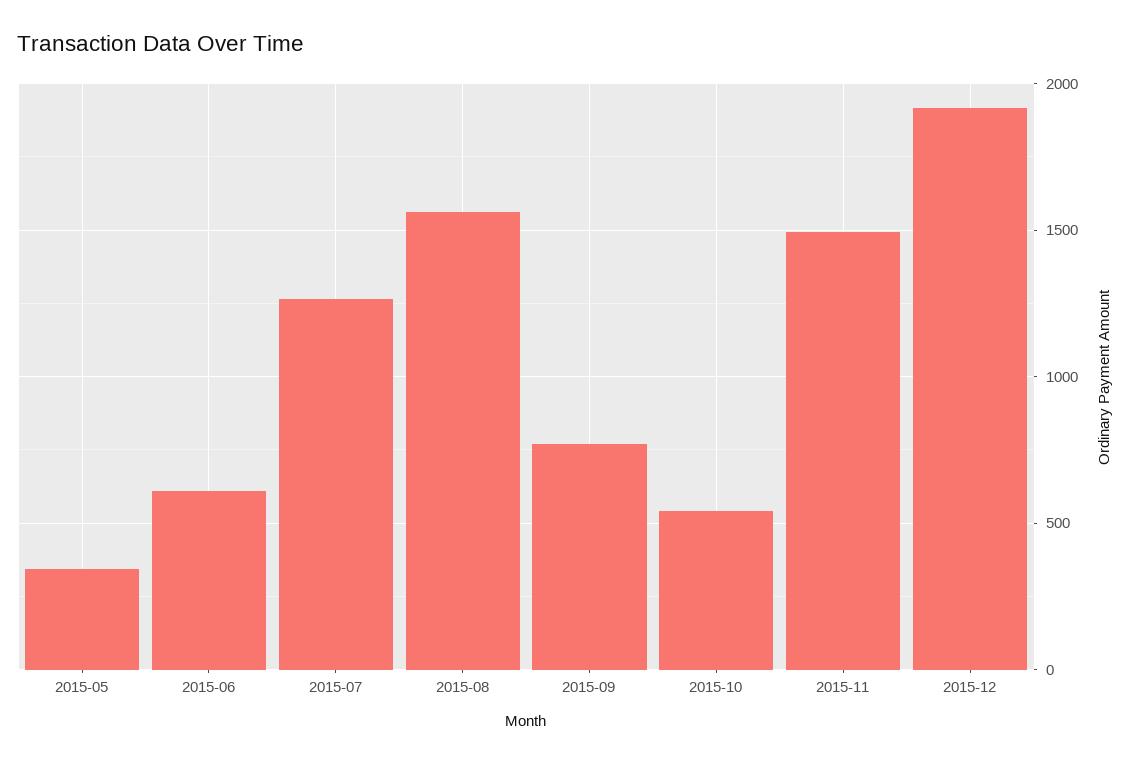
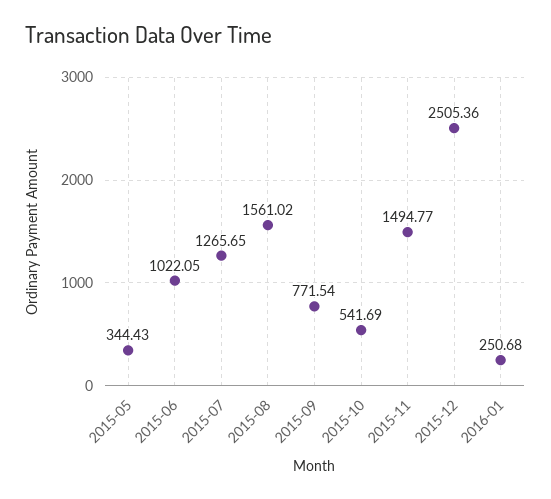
2015-06: 600 -> 1022.05
2015-12: 1900 -> 2505.36
2016-01: none -> 250.68

